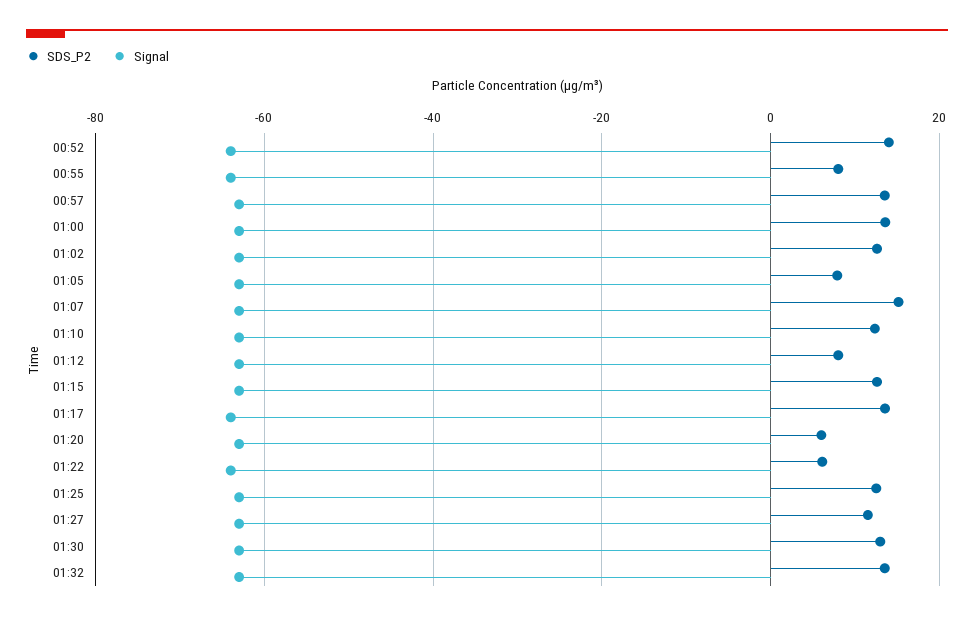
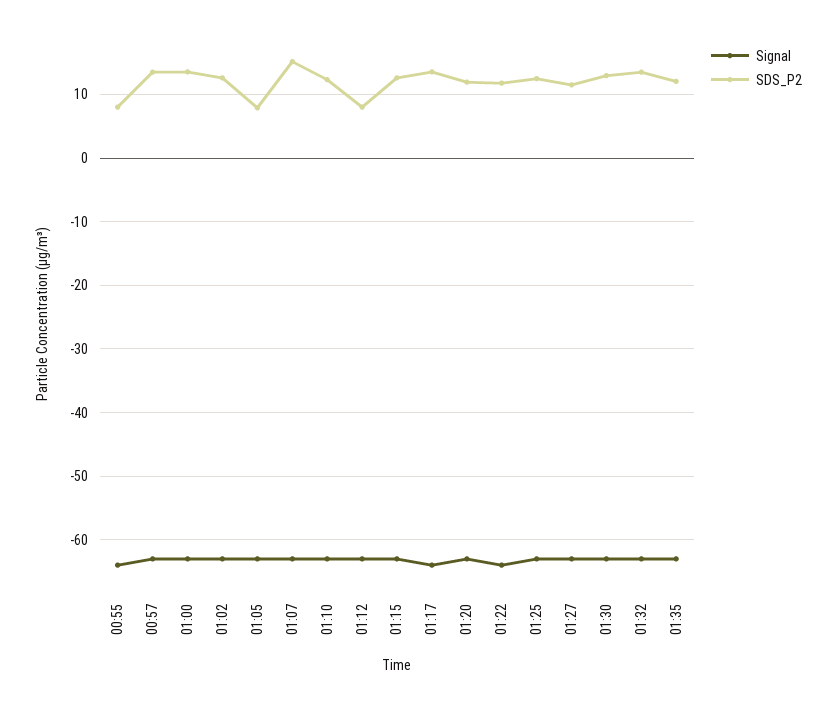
SDS_P2, 00:52: 14 -> none
Signal, 00:52: -64 -> none
SDS_P2, 01:20: 6 -> 12
SDS_P2, 01:22: 6 -> 12
Signal, 01:35: none -> -63
SDS_P2, 01:35: none -> 12

